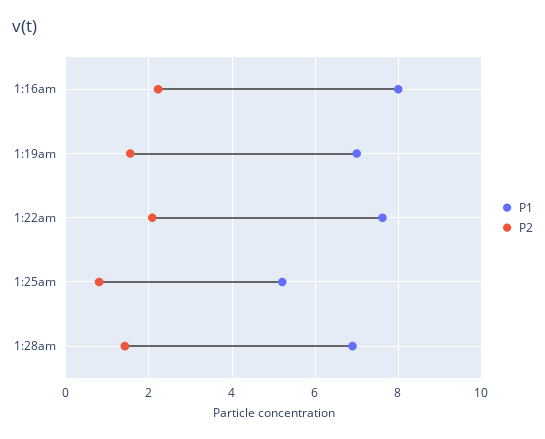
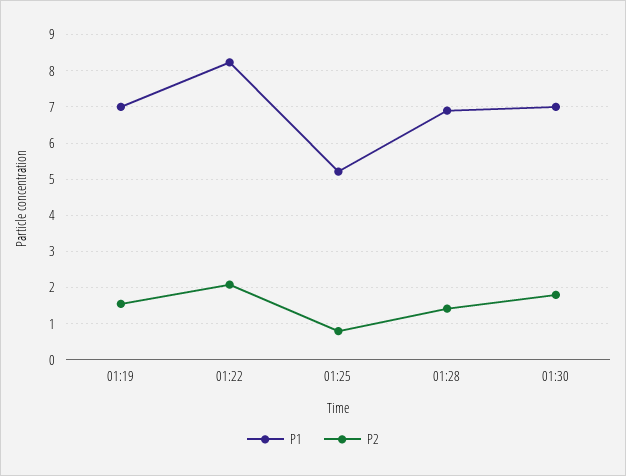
P1, 1:16am: 8 -> none
P2, 1:16am: 2.2 -> none
P1, 1:22am: 7.6 -> 8.2
P1, 01:30: none -> 7
P2, 01:30: none -> 1.8

